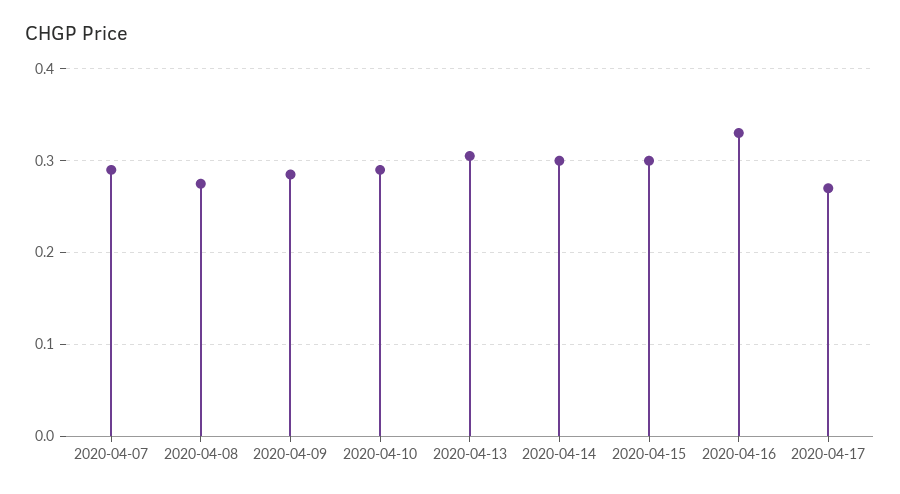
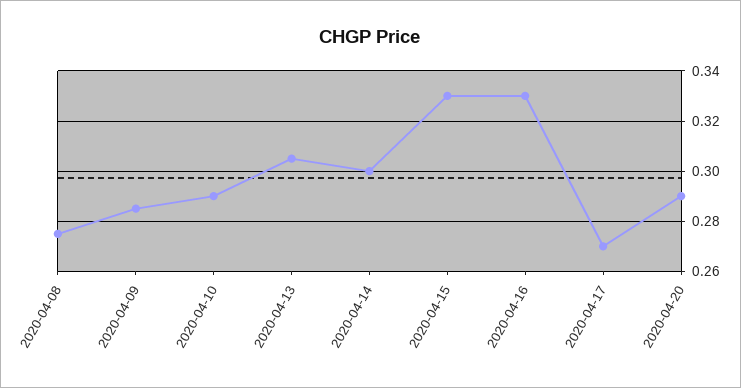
2020-04-07: 0.29 -> none
2020-04-15: 0.3 -> 0.33
2020-04-20: none -> 0.29

